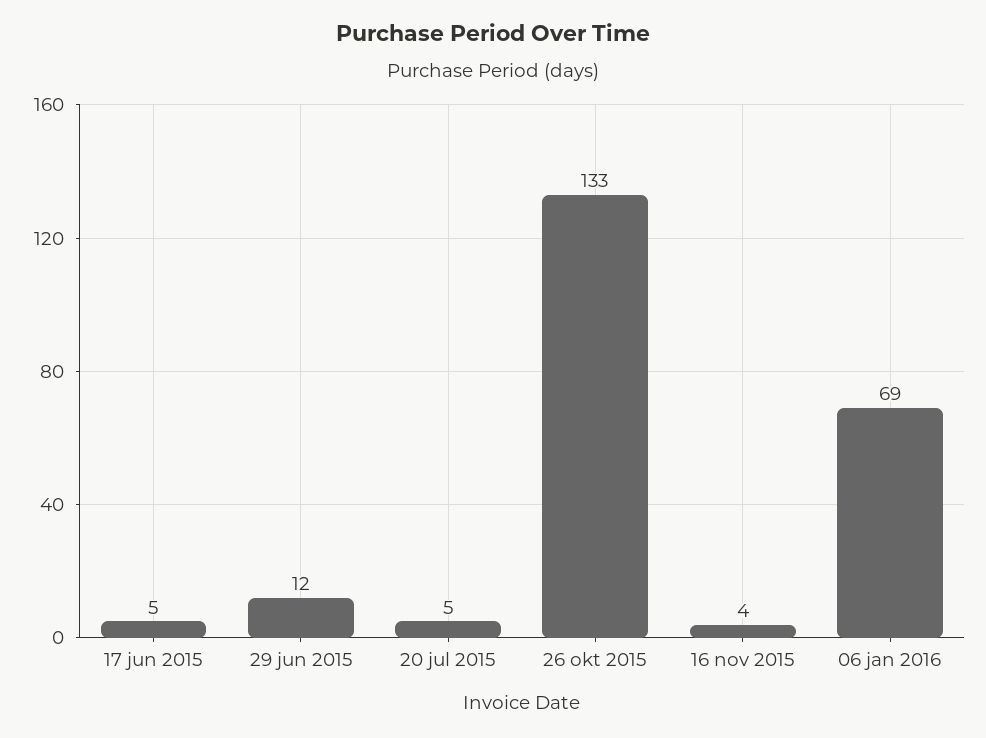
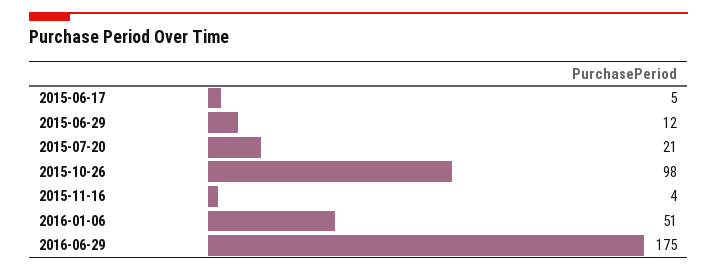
20 jul 2015: 5 -> 21
26 okt 2015: 133 -> 98
06 jan 2016: 69 -> 51
2016-06-29: none -> 175

